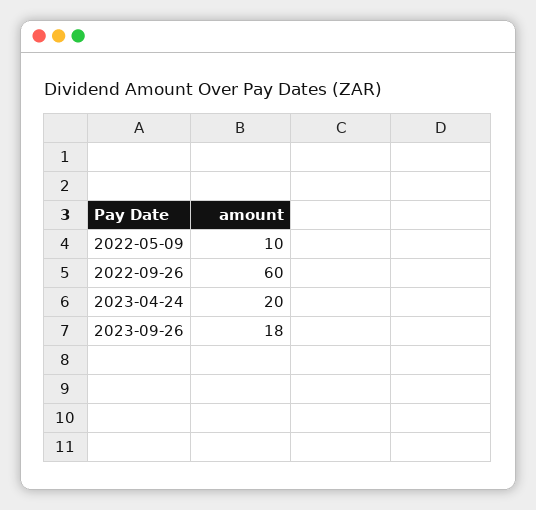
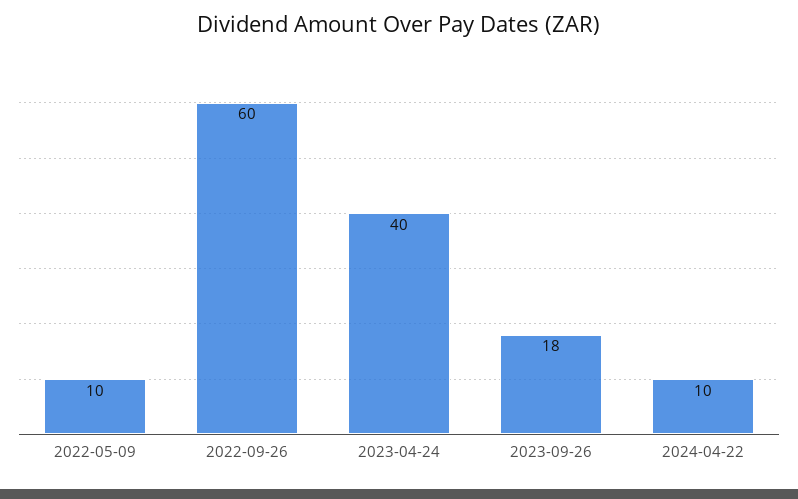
2023-04-24: 20 -> 40
2024-04-22: none -> 10

